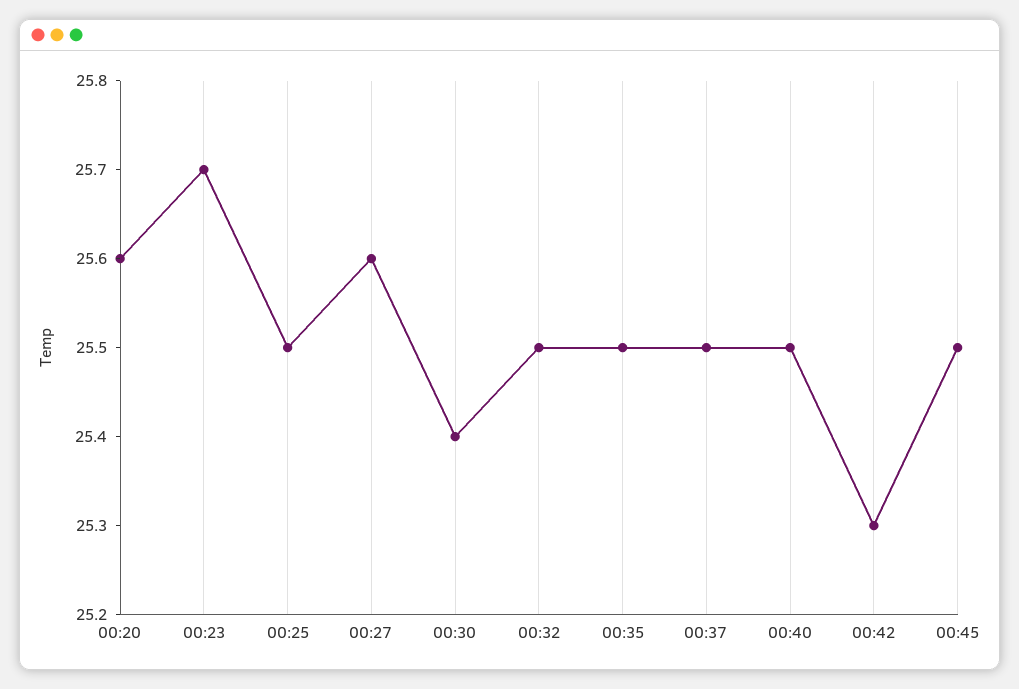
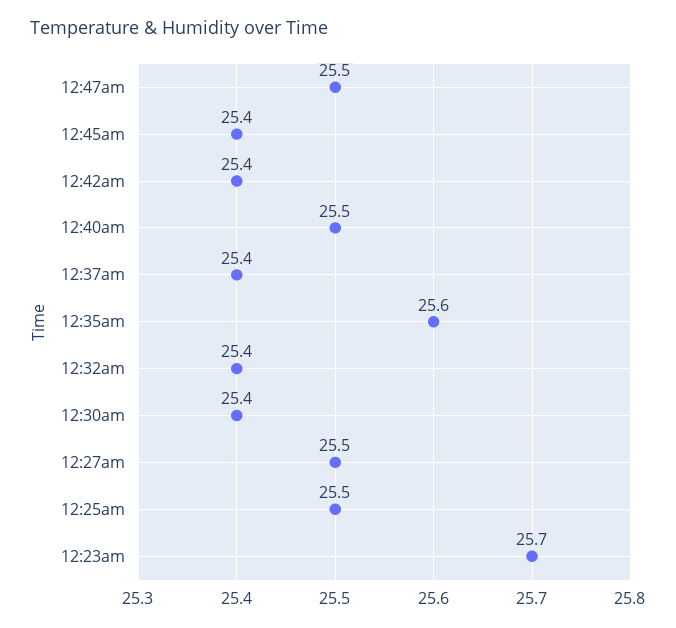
00:20: 25.6 -> none
00:27: 25.6 -> 25.5
00:32: 25.5 -> 25.4
00:35: 25.5 -> 25.6
00:37: 25.5 -> 25.4
00:42: 25.3 -> 25.4
00:45: 25.5 -> 25.4
12:47am: none -> 25.5

